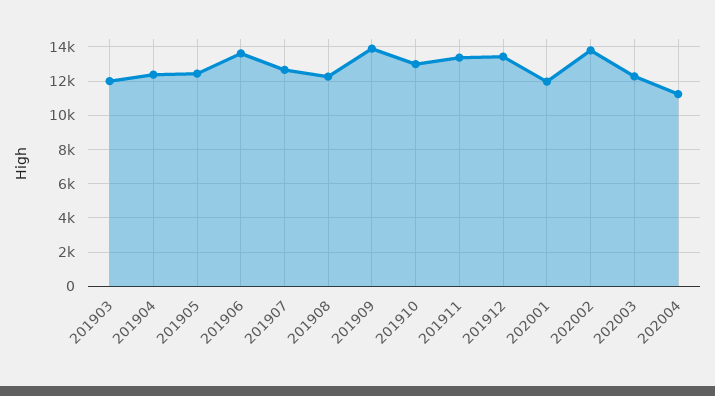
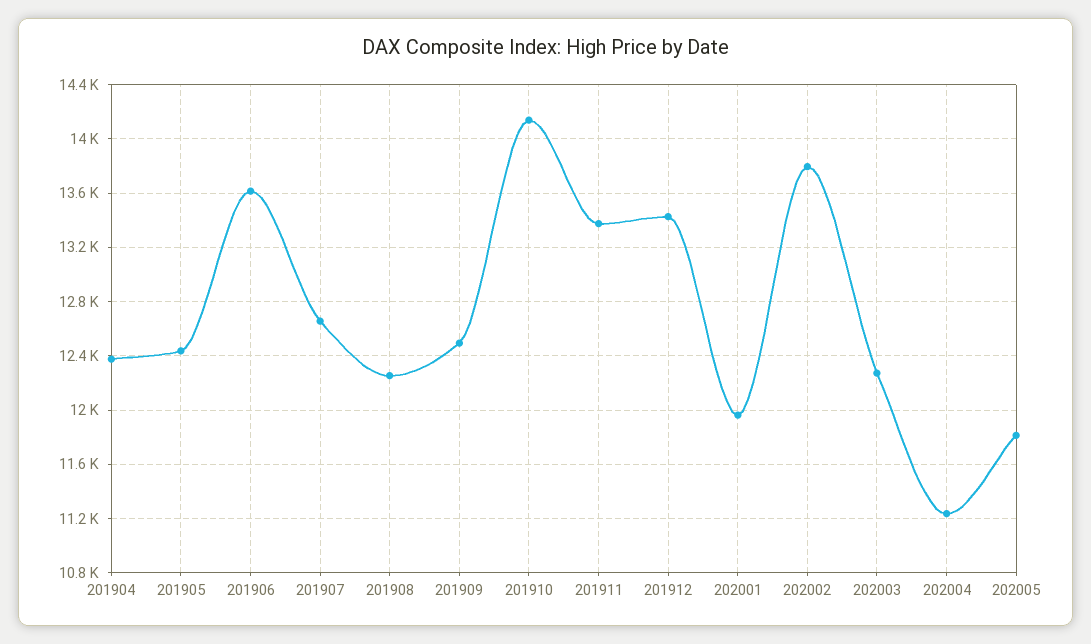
201903: 12000 -> none
201909: 14000 -> 12500
201910: 13000 -> 14150
202005: none -> 11800

